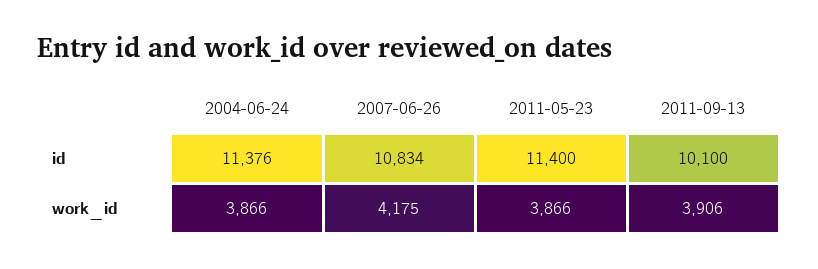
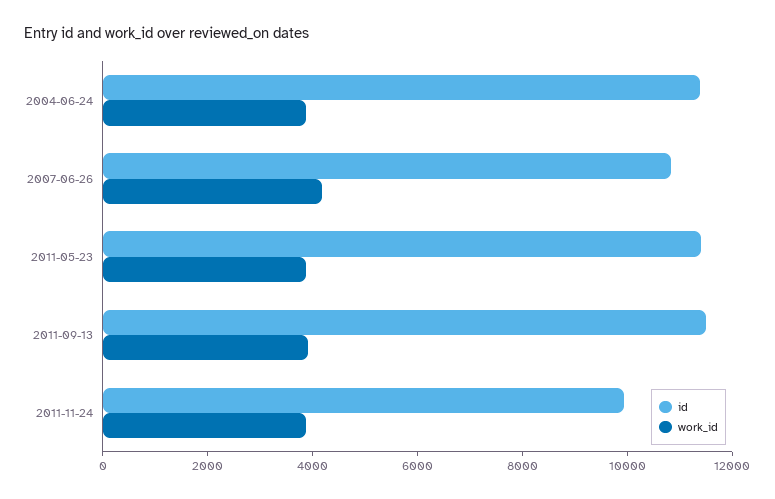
id, 2011-09-13: 10100 -> 11500
id, 2011-11-24: none -> 10000
work_id, 2011-11-24: none -> 4000

